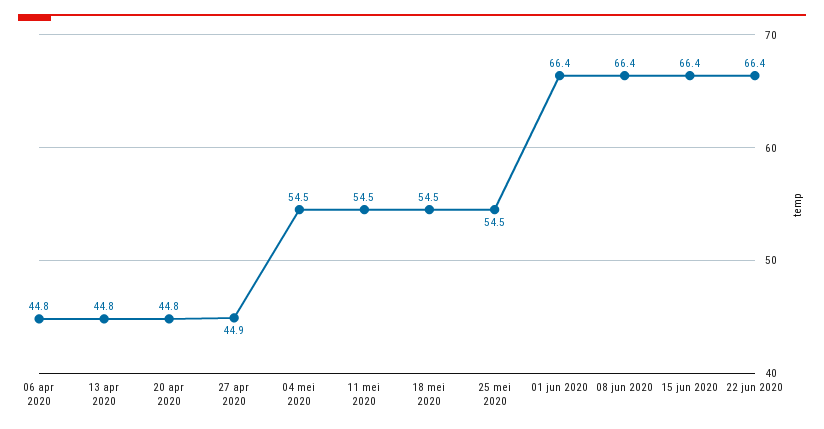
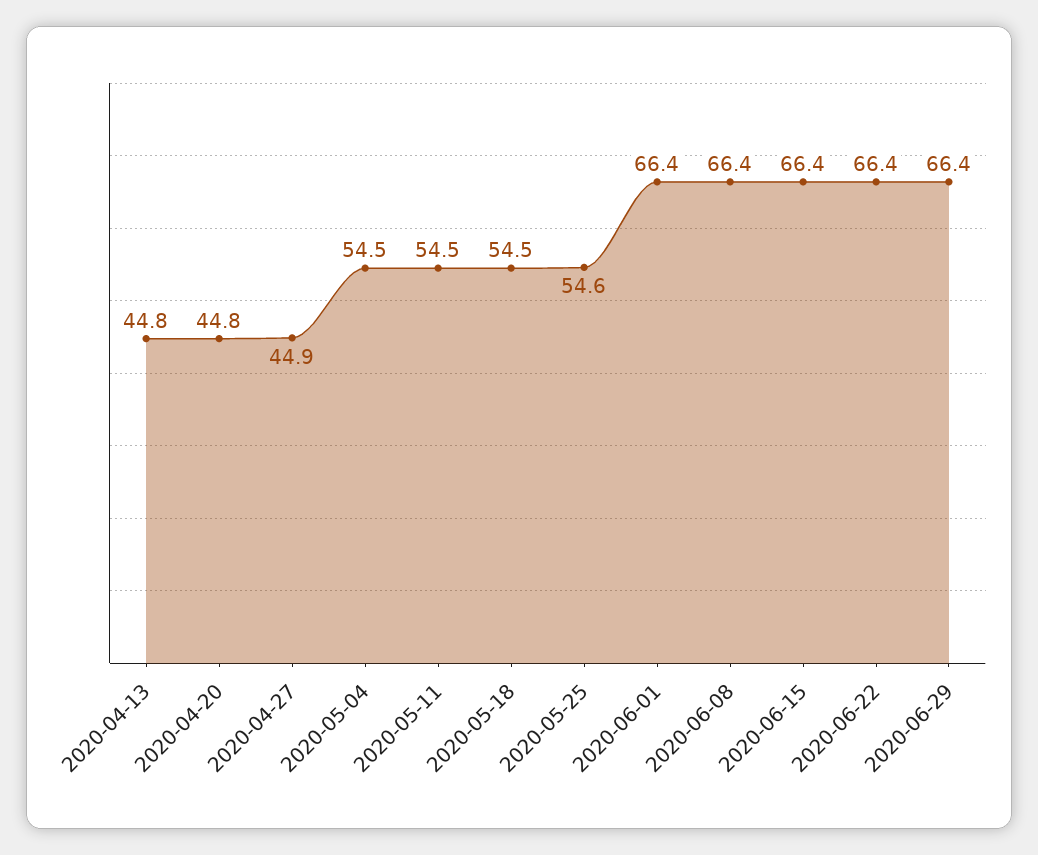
06 apr 2020: 44.8 -> none
25 mei 2020: 54.5 -> 54.6
2020-06-29: none -> 66.4

